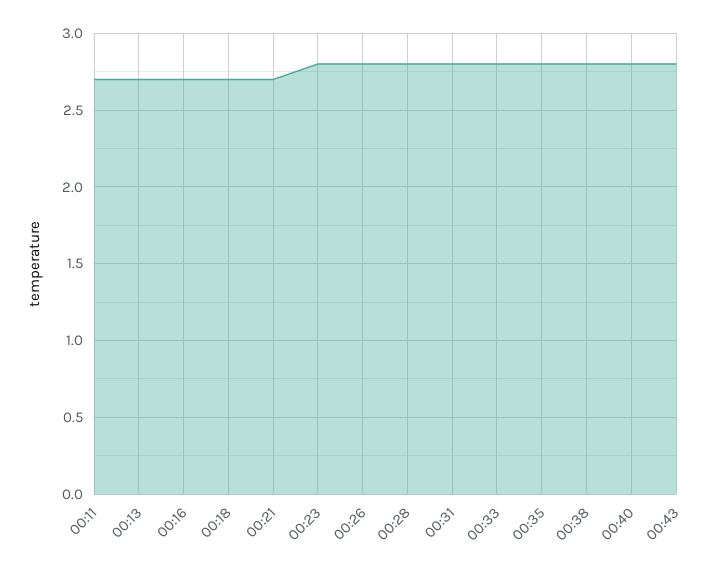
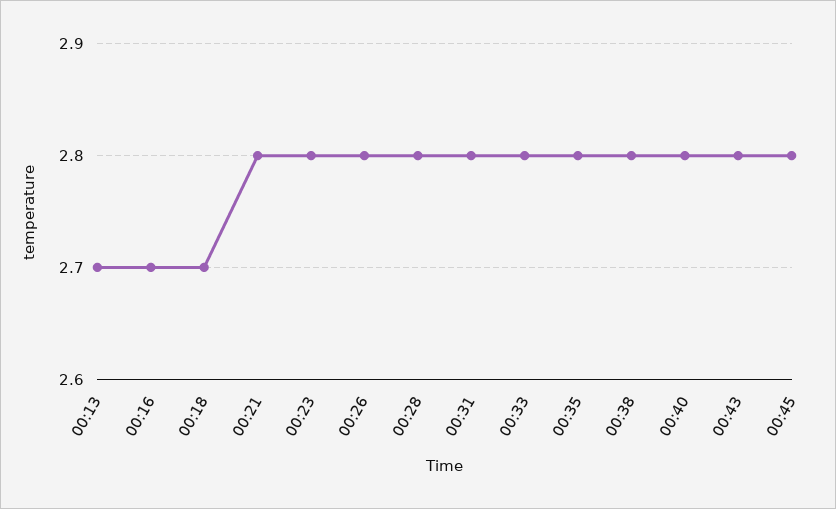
00:11: 2.7 -> none
00:21: 2.7 -> 2.8
00:45: none -> 2.8

